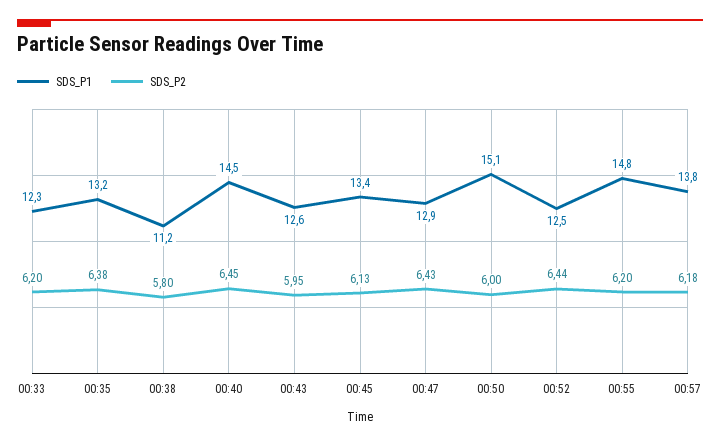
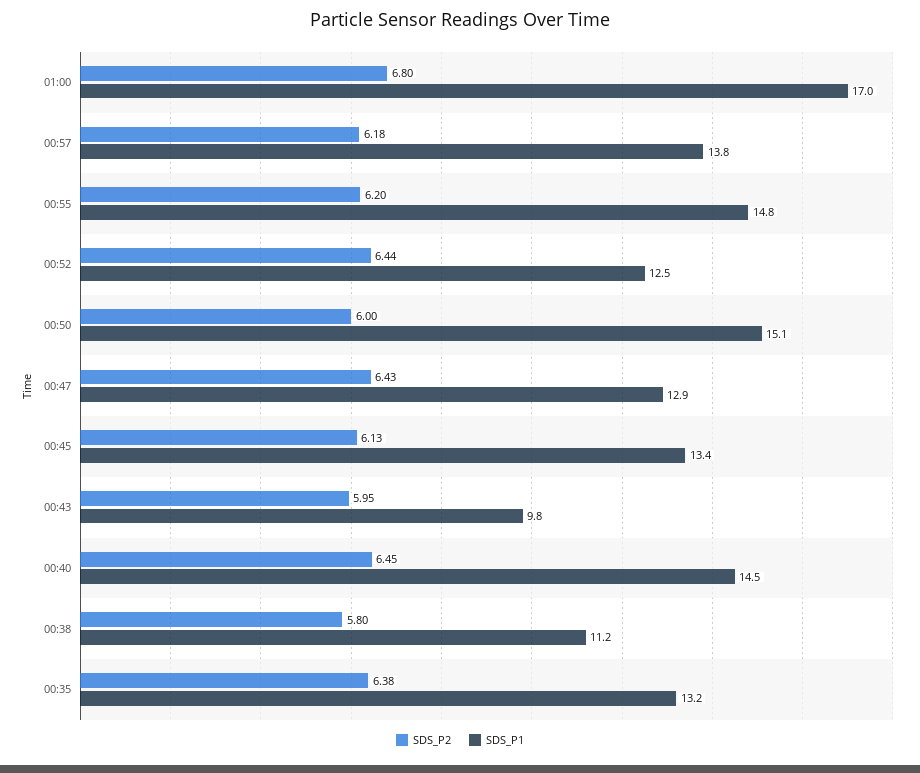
SDS_P1, 00:33: 12.3 -> none
SDS_P2, 00:33: 6.2 -> none
SDS_P1, 00:43: 12.6 -> 9.8
SDS_P2, 01:00: none -> 6.8
SDS_P1, 01:00: none -> 17

